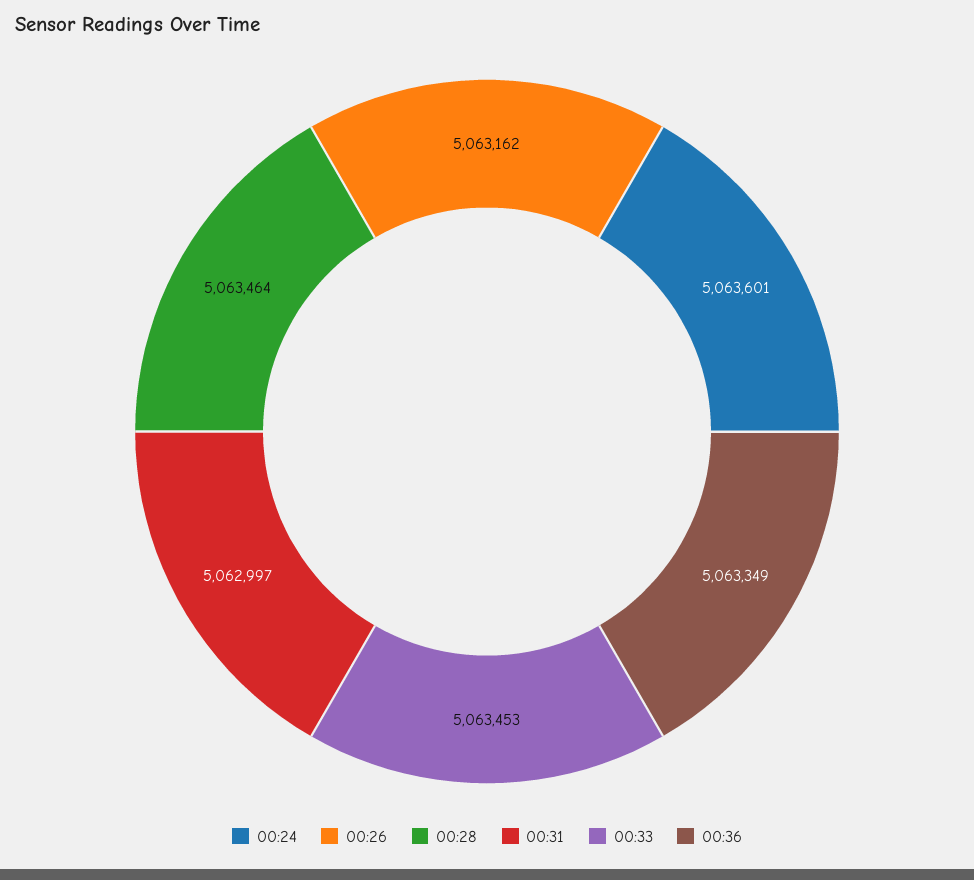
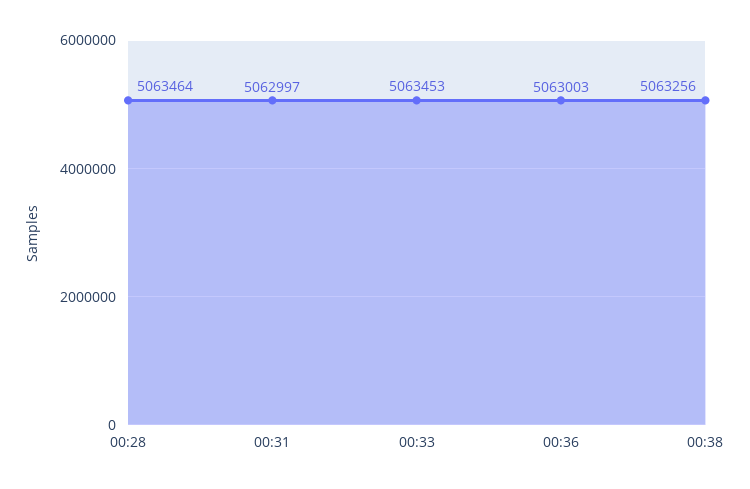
00:24: 5063601 -> none
00:26: 5063162 -> none
00:36: 5063349 -> 5063003
00:38: none -> 5063256

